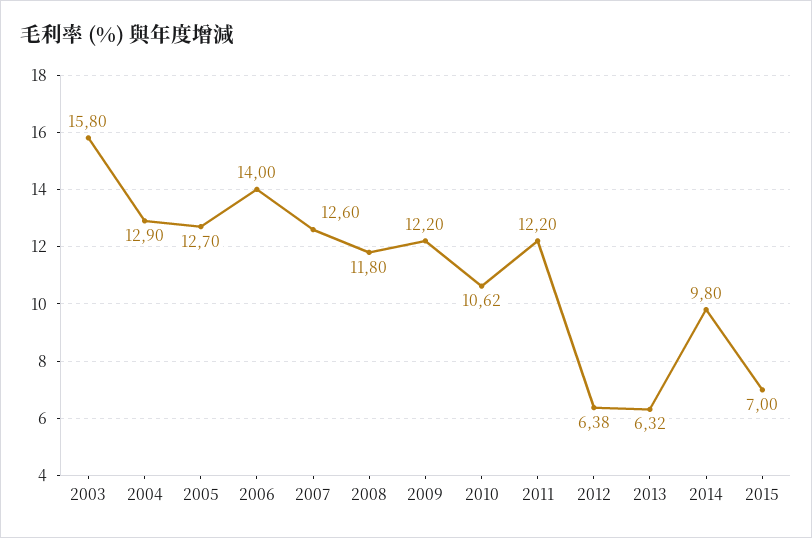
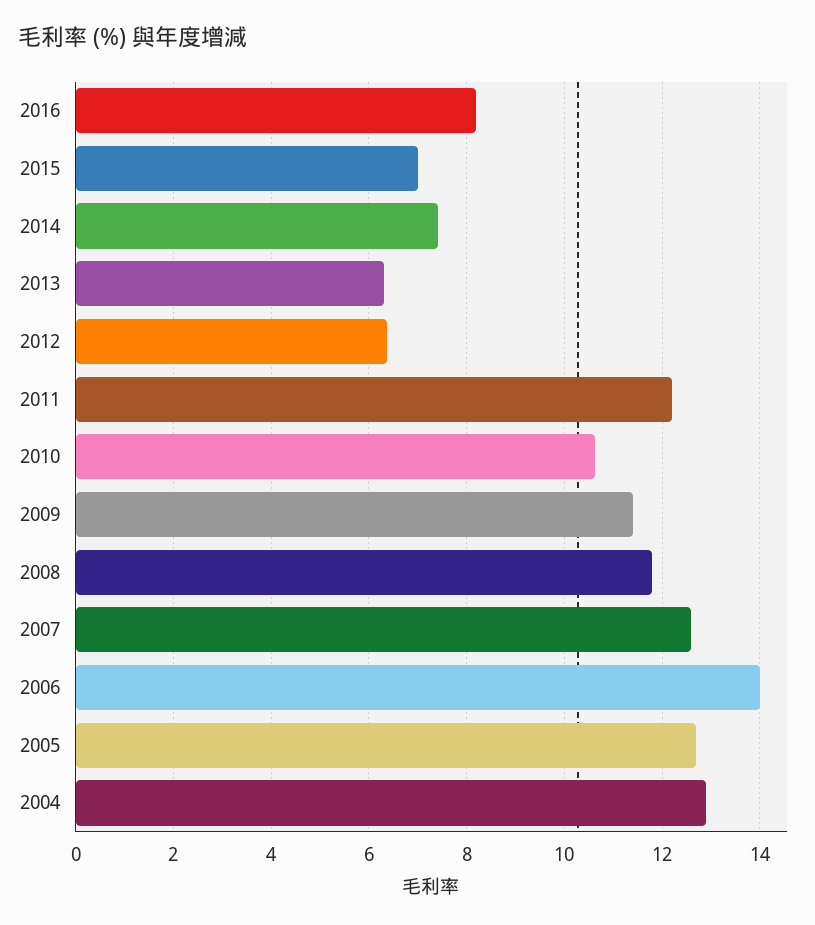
2003: 15.8 -> none
2009: 12.2 -> 11.4
2014: 9.8 -> 7.4
2016: none -> 8.2

